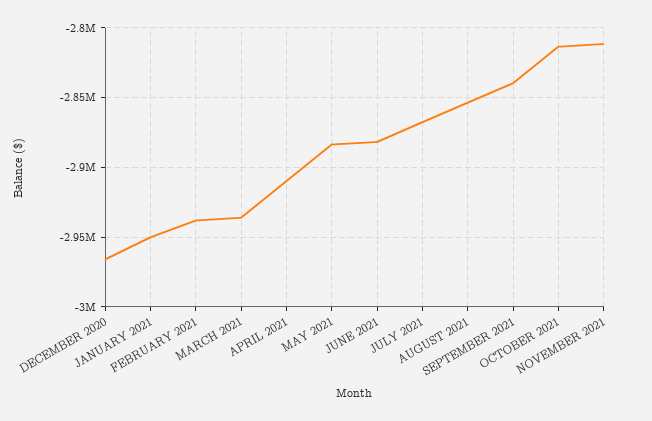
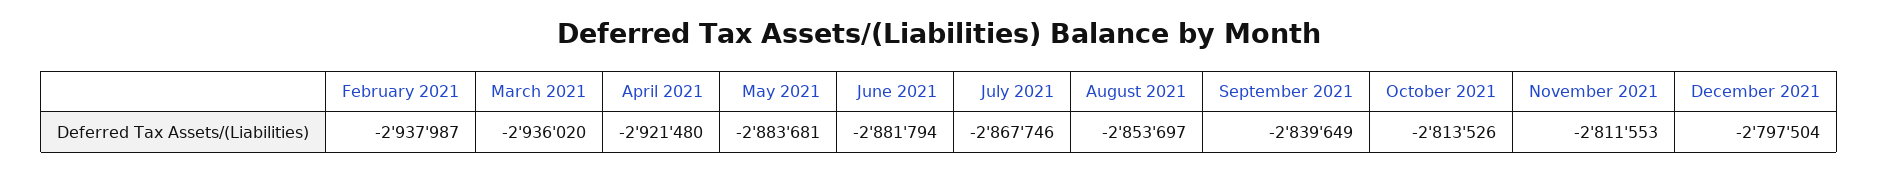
DECEMBER 2020: -2965000 -> none
JANUARY 2021: -2950000 -> none
APRIL 2021: -2910000 -> -2921480
December 2021: none -> -2797504

